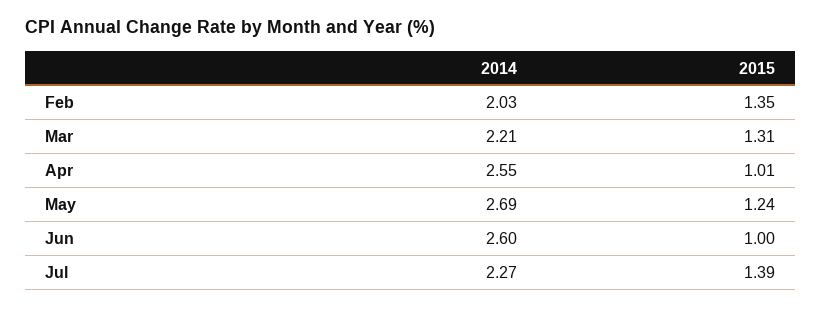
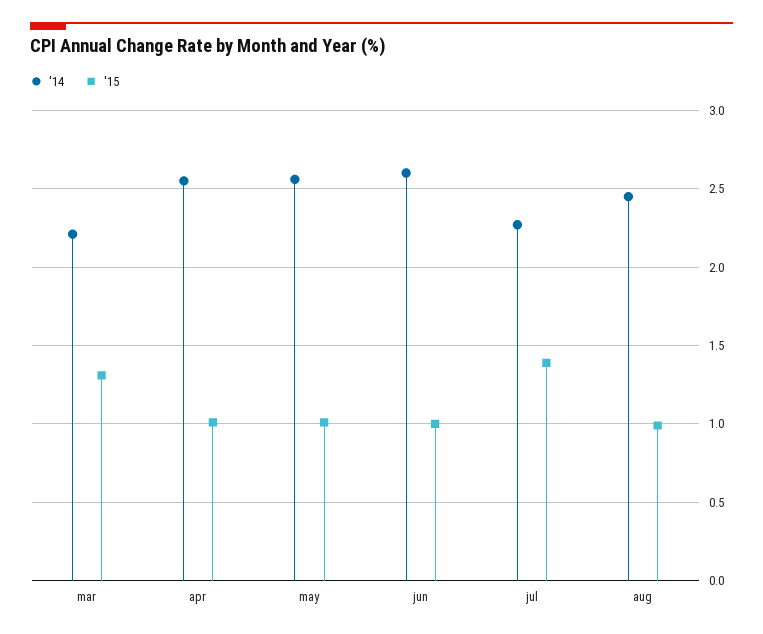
2014, Feb: 2.03 -> none
2015, Feb: 1.35 -> none
2014, May: 2.69 -> 2.55
2015, May: 1.24 -> 1
2014, aug: none -> 2.45
2015, aug: none -> 1

